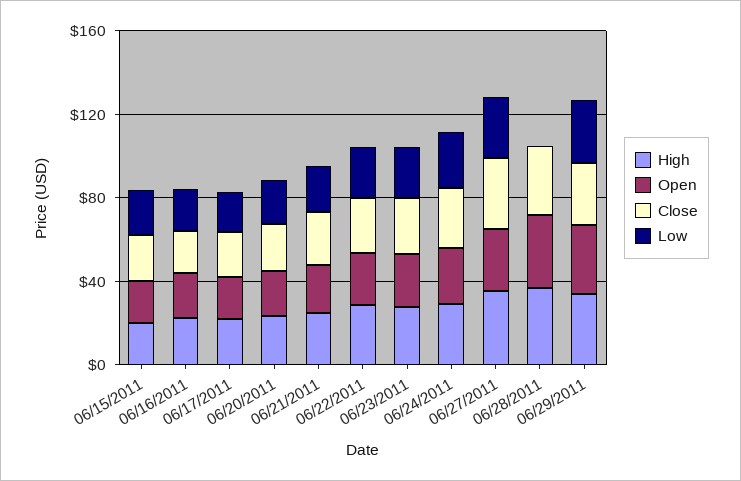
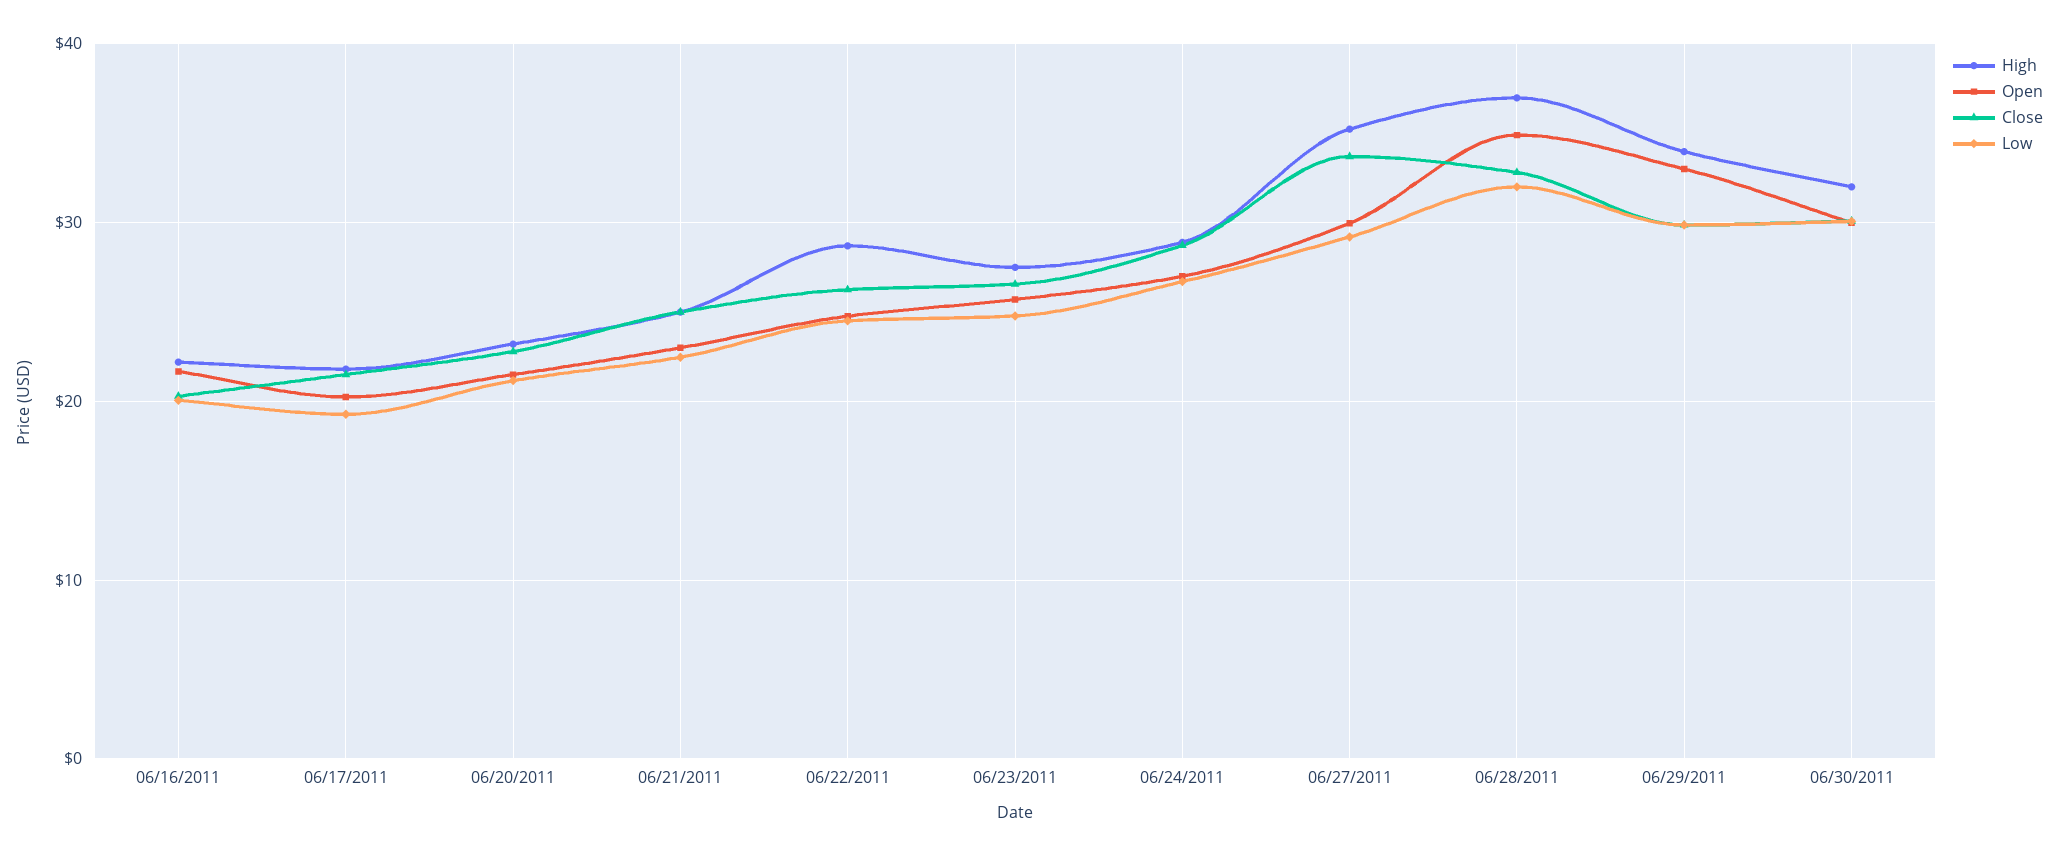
High, 06/15/2011: 20 -> none
Open, 06/15/2011: 20 -> none
Close, 06/15/2011: 20 -> none
Low, 06/15/2011: 20 -> none
Low, 06/28/2011: 0 -> 32
High, 06/30/2011: none -> 32
Open, 06/30/2011: none -> 30
Close, 06/30/2011: none -> 30
Low, 06/30/2011: none -> 30

